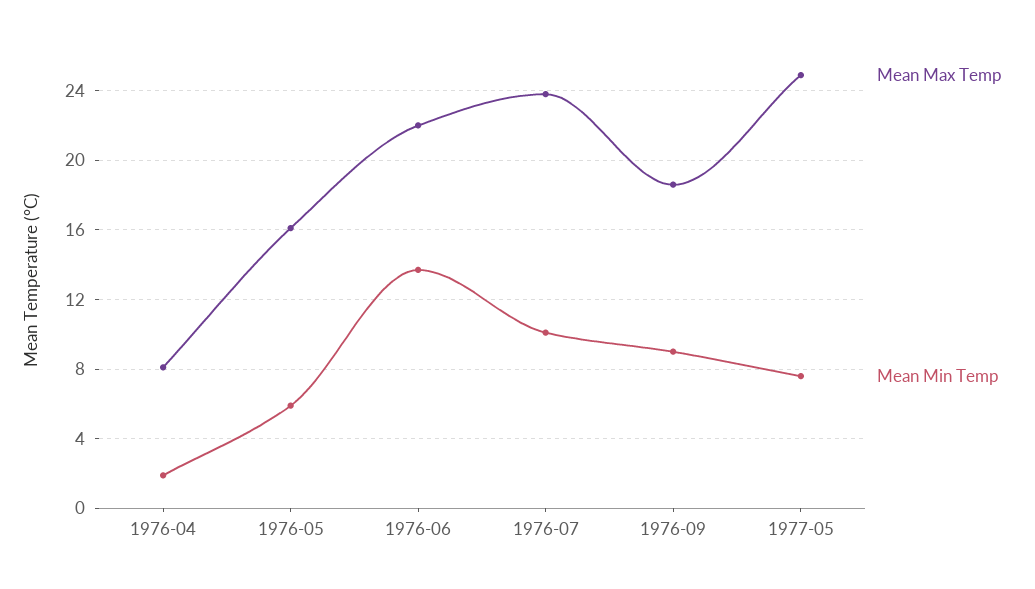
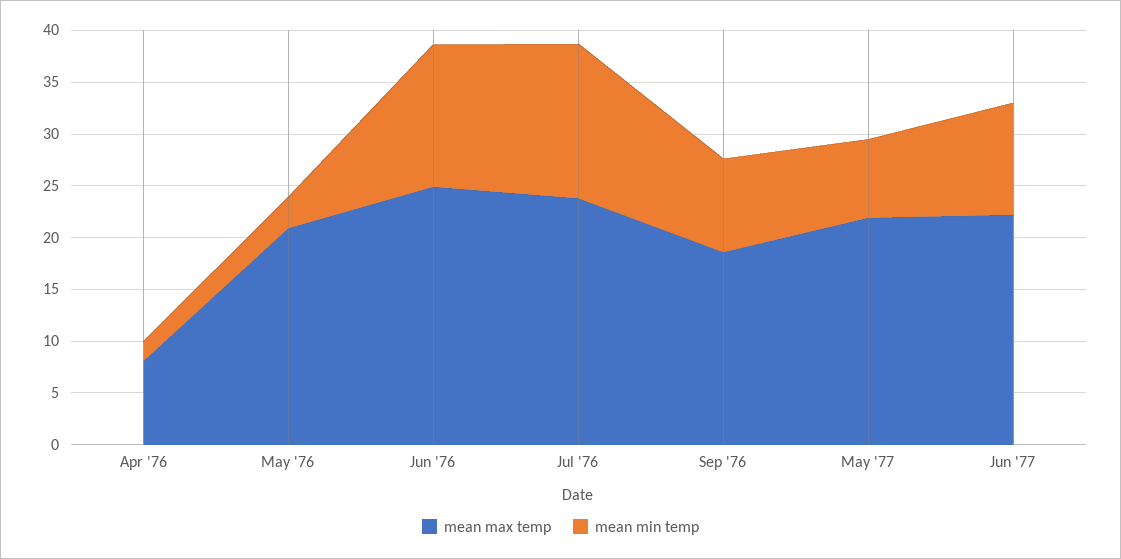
Mean Max Temp, 1976-05: 16 -> 21
Mean Min Temp, 1976-05: 6 -> 3
Mean Max Temp, 1976-06: 22 -> 25
Mean Min Temp, 1976-07: 10 -> 15
Mean Max Temp, 1977-05: 25 -> 22
Mean Max Temp, Jun '77: none -> 22
Mean Min Temp, Jun '77: none -> 11

